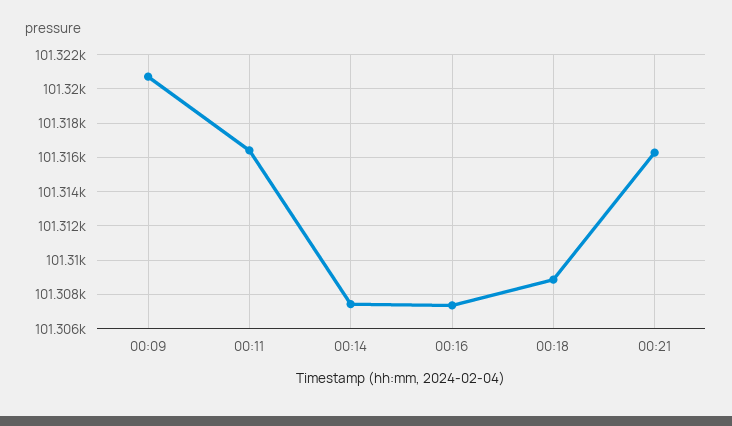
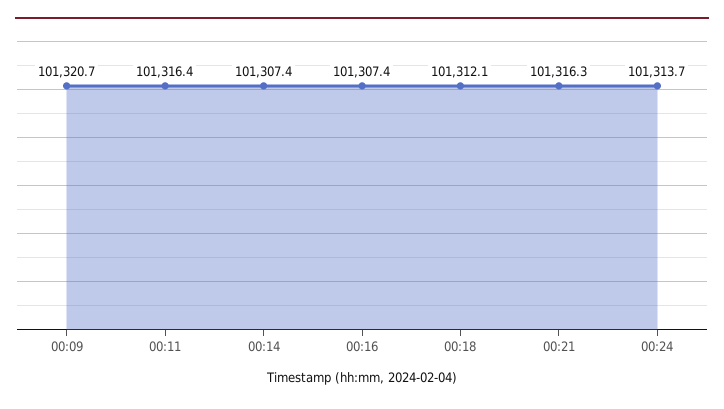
00:18: 101309 -> 101312.1
00:24: none -> 101313.7

